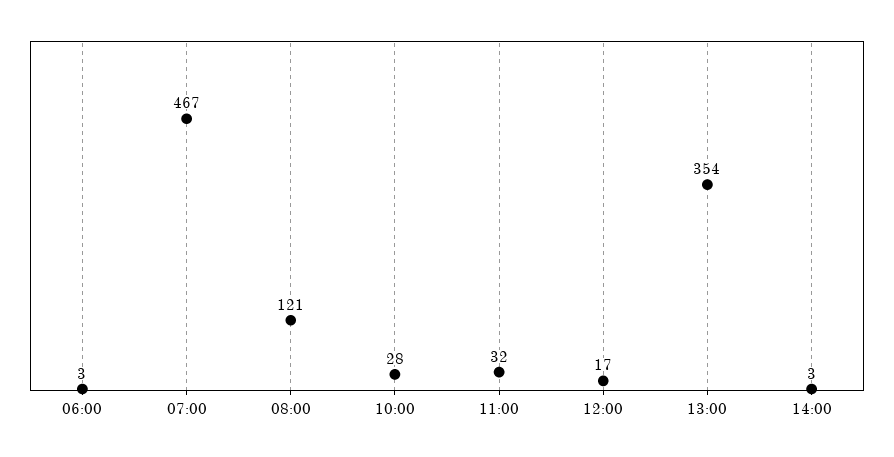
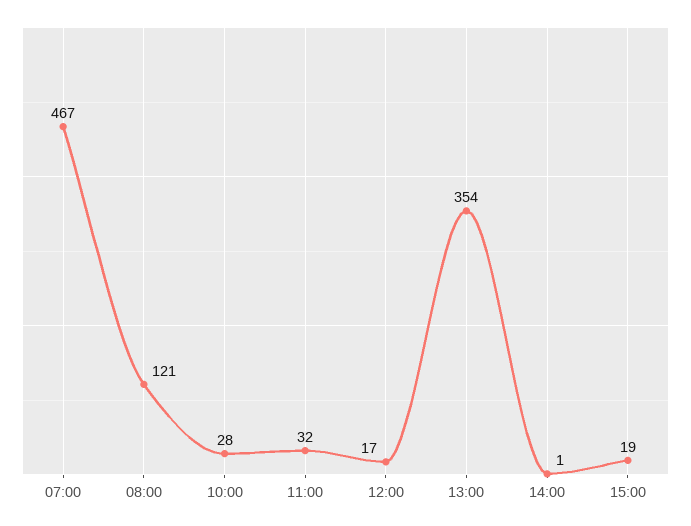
06:00: 3 -> none
14:00: 3 -> 1
15:00: none -> 19

